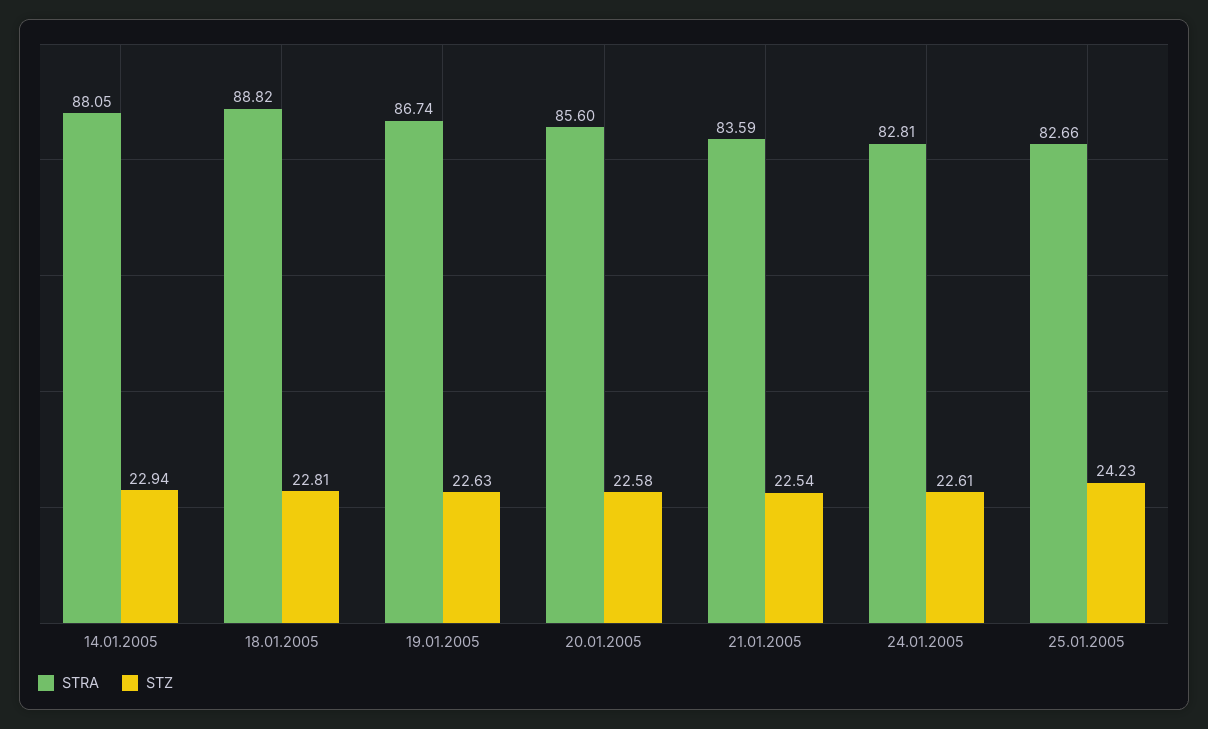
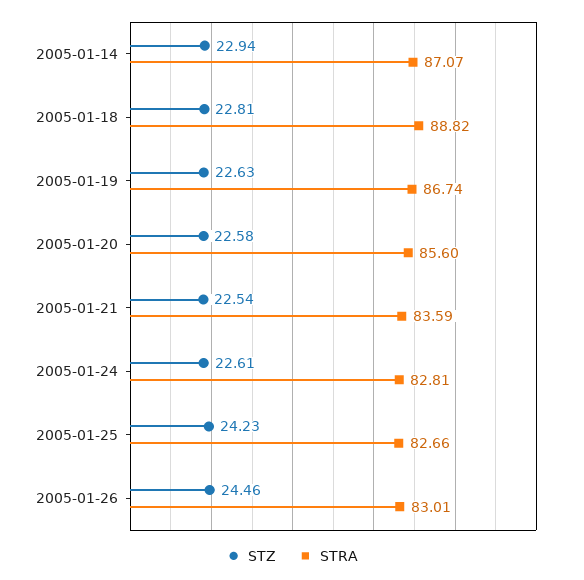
STRA, 14.01.2005: 88.05 -> 87.07
STZ, 2005-01-26: none -> 24.46
STRA, 2005-01-26: none -> 83.01

